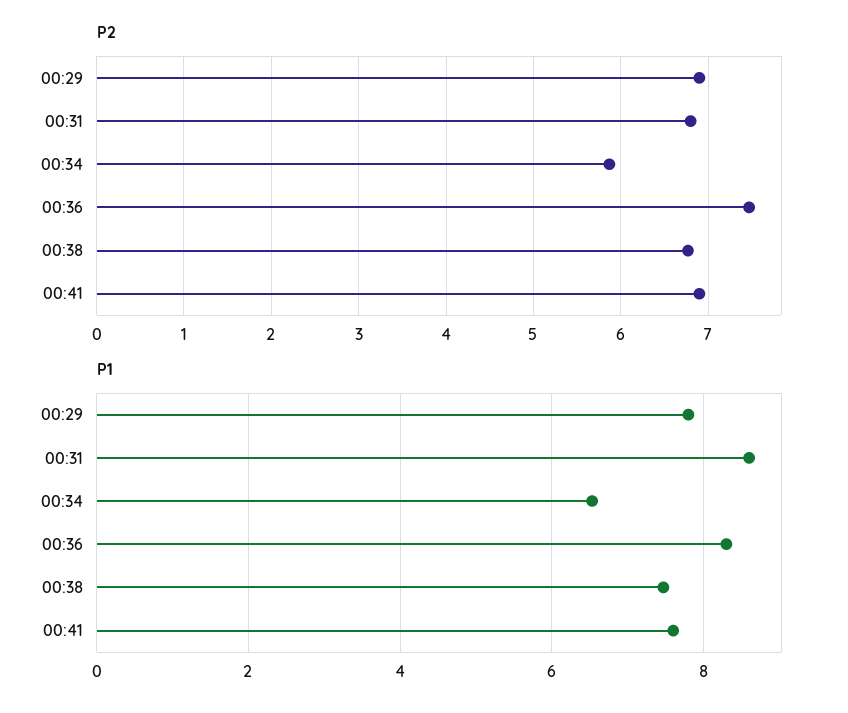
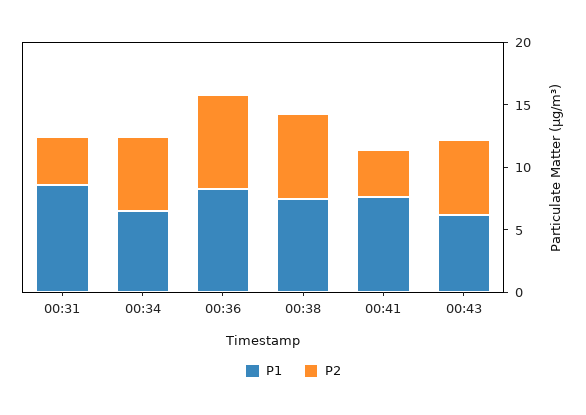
P2, 00:29: 6.9 -> none
P2, 00:31: 6.8 -> 4
P2, 00:41: 6.9 -> 4
P1, 00:29: 7.8 -> none
P1, 00:43: none -> 6
P2, 00:43: none -> 6

